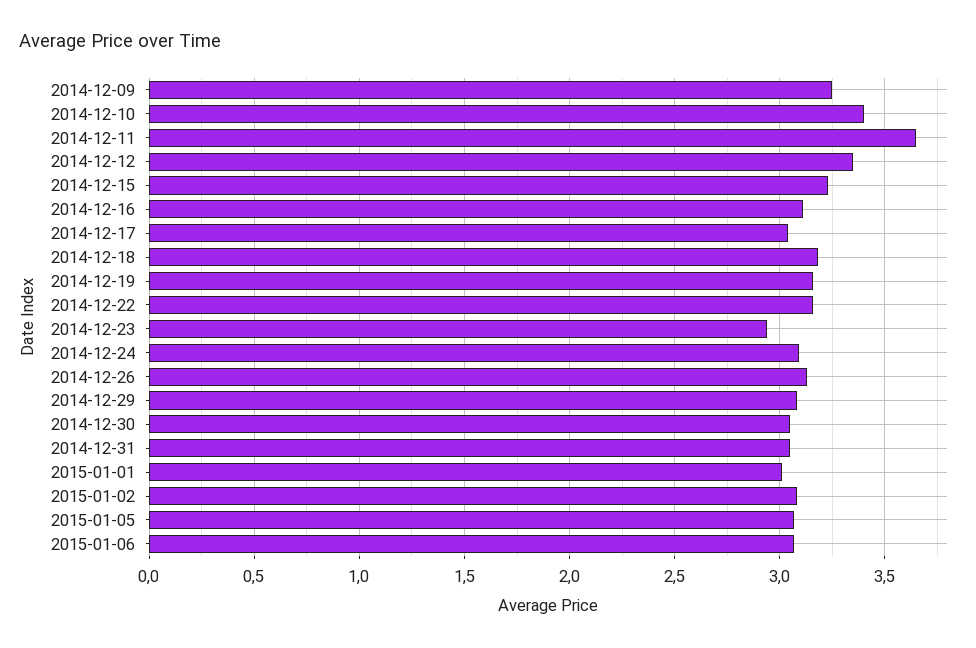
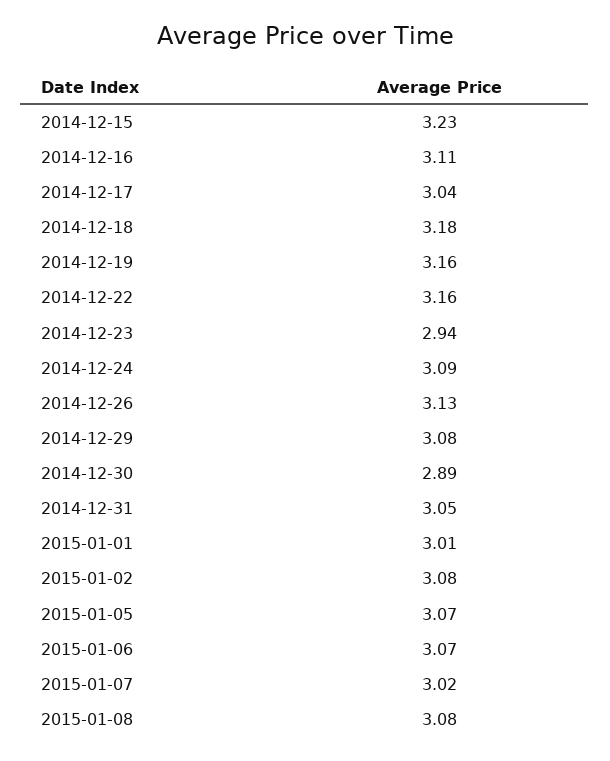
2014-12-09: 3.25 -> none
2014-12-10: 3.4 -> none
2014-12-11: 3.65 -> none
2014-12-12: 3.35 -> none
2014-12-30: 3.05 -> 2.89
2015-01-07: none -> 3.02
2015-01-08: none -> 3.08

